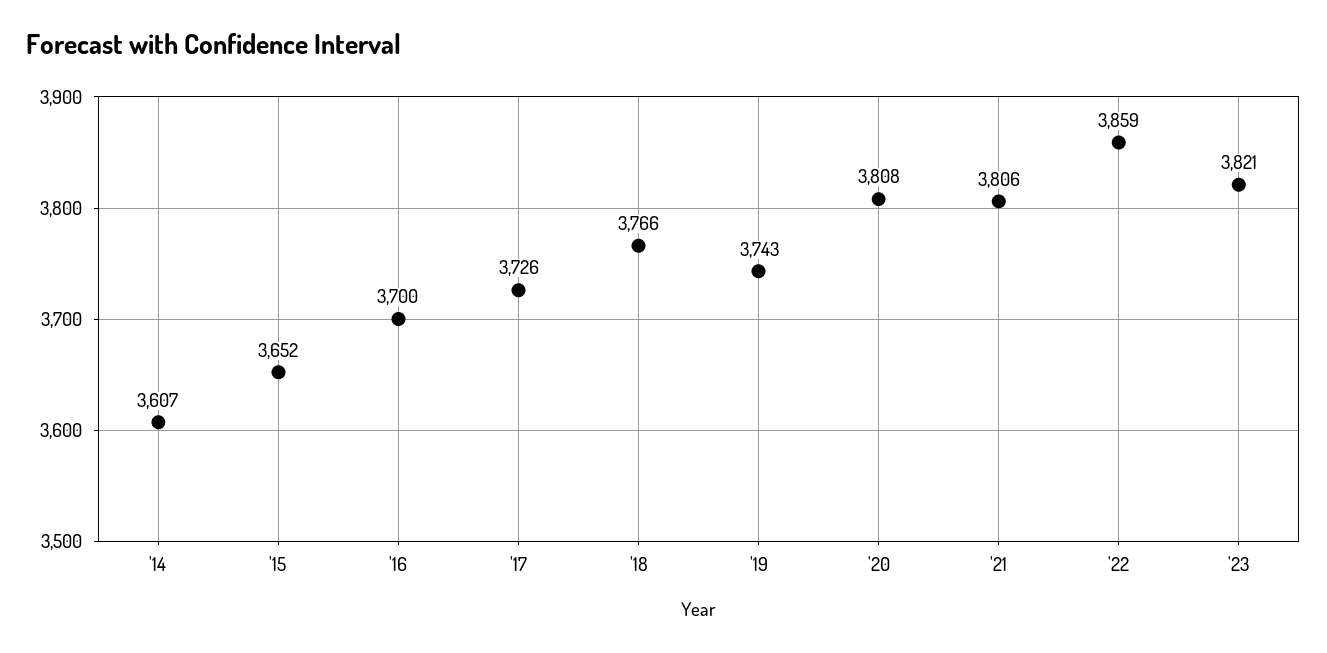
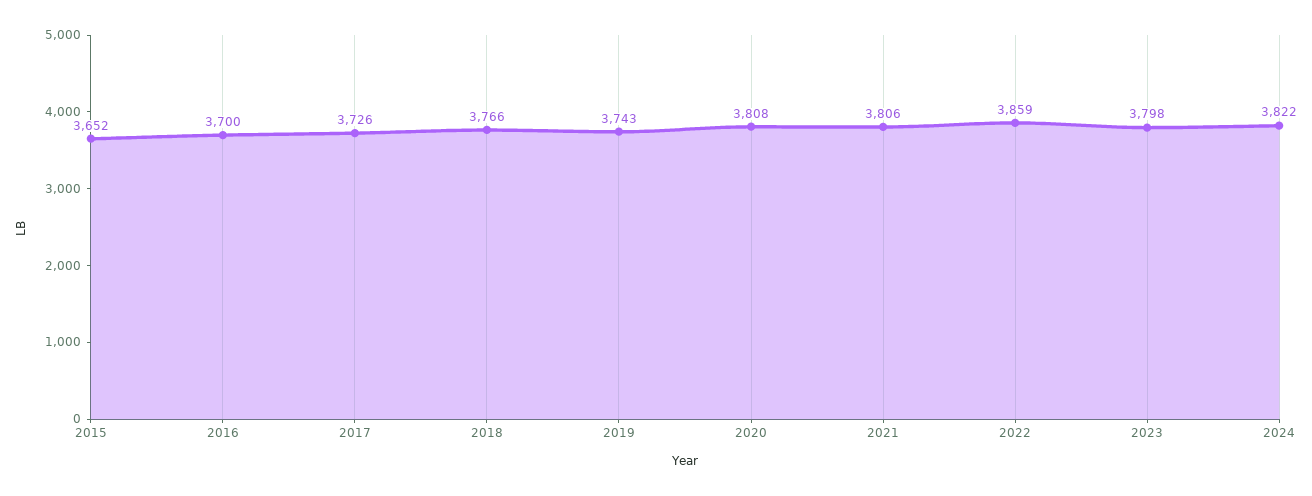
'14: 3607 -> none
'23: 3821 -> 3798
2024: none -> 3822

